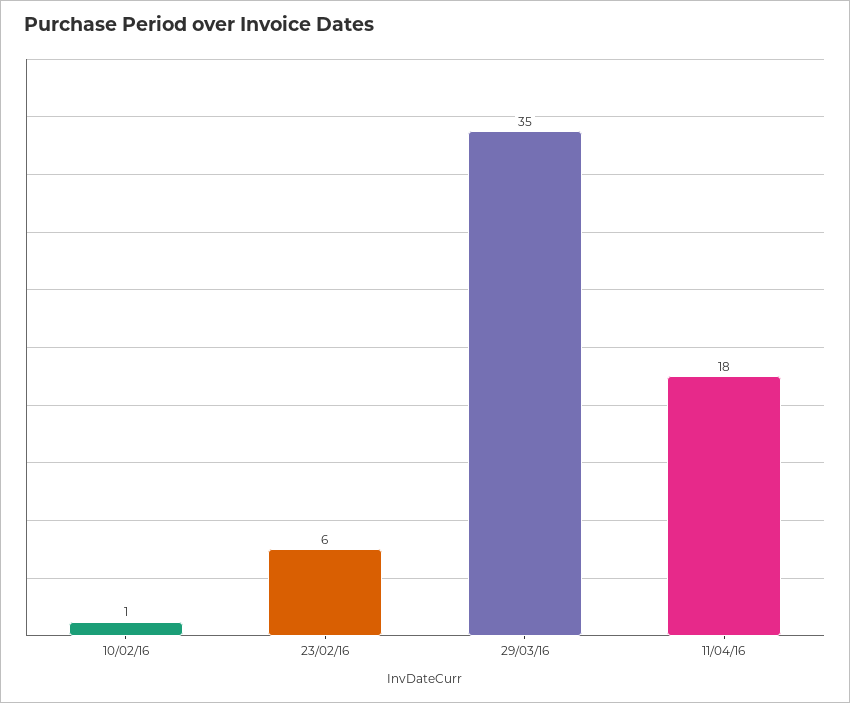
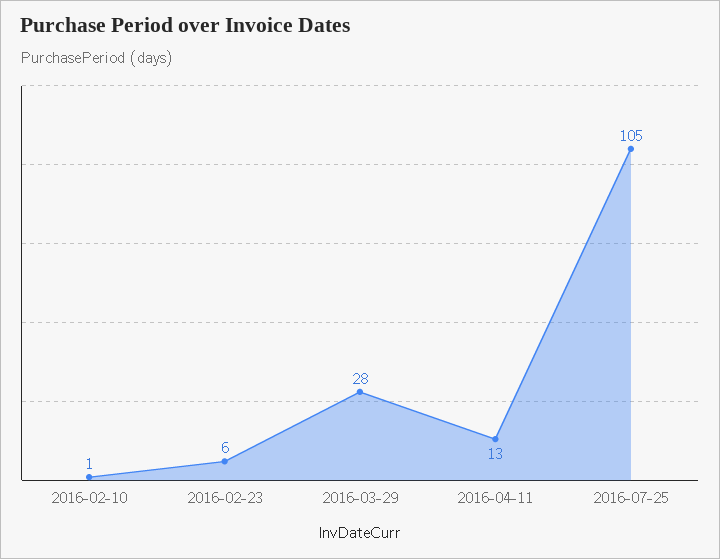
29/03/16: 35 -> 28
11/04/16: 18 -> 13
2016-07-25: none -> 105

